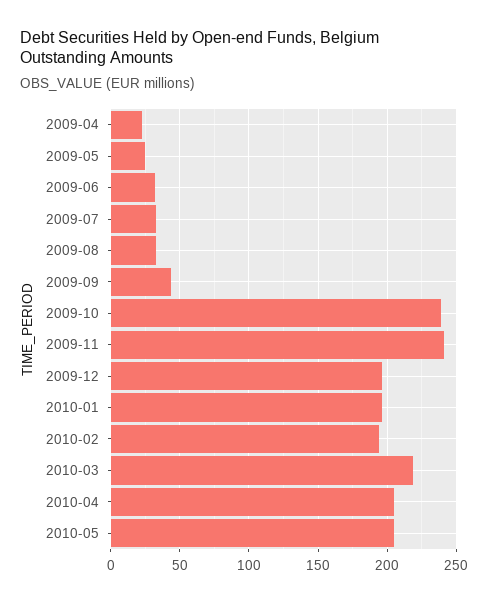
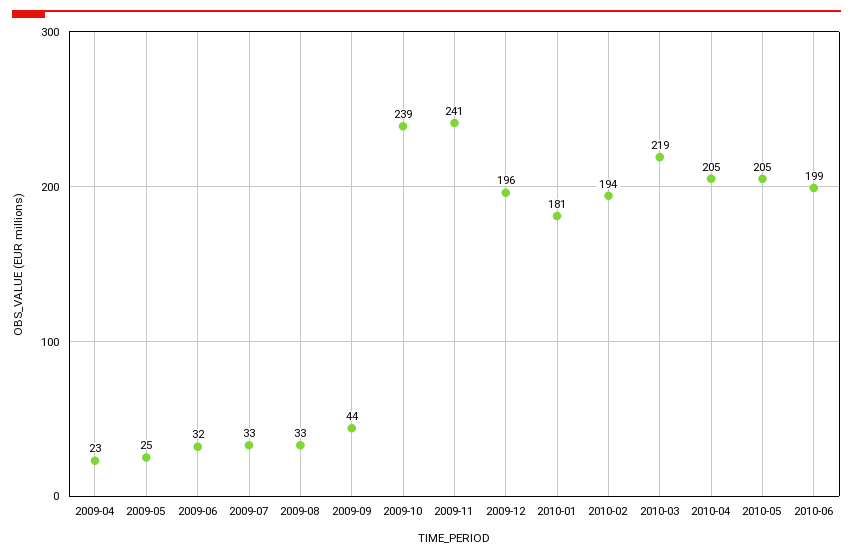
2010-01: 195 -> 181
2010-06: none -> 199

